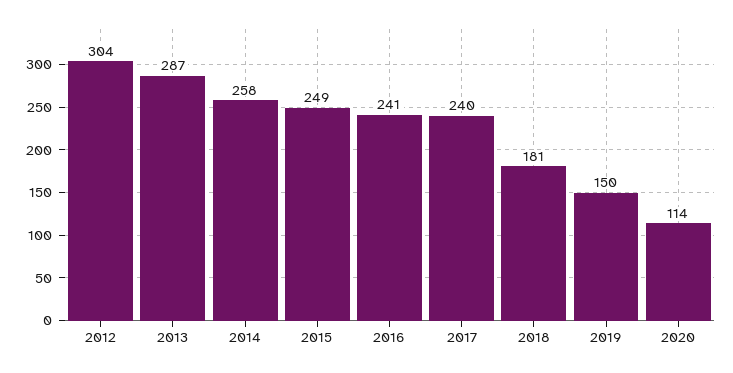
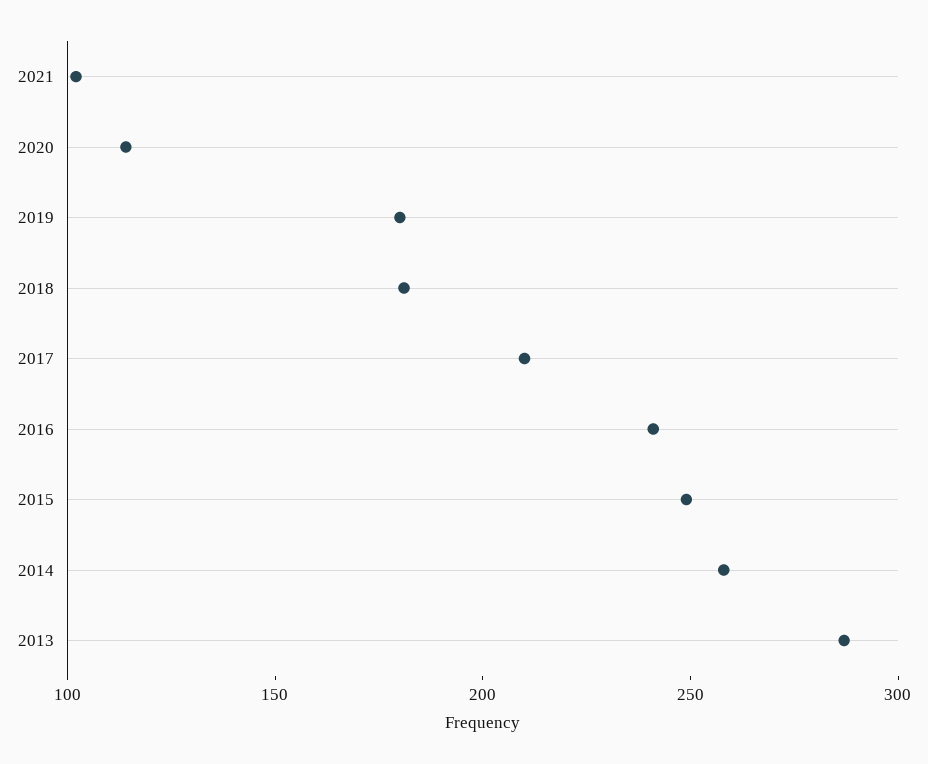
2012: 304 -> none
2017: 240 -> 210
2019: 150 -> 180
2021: none -> 100

